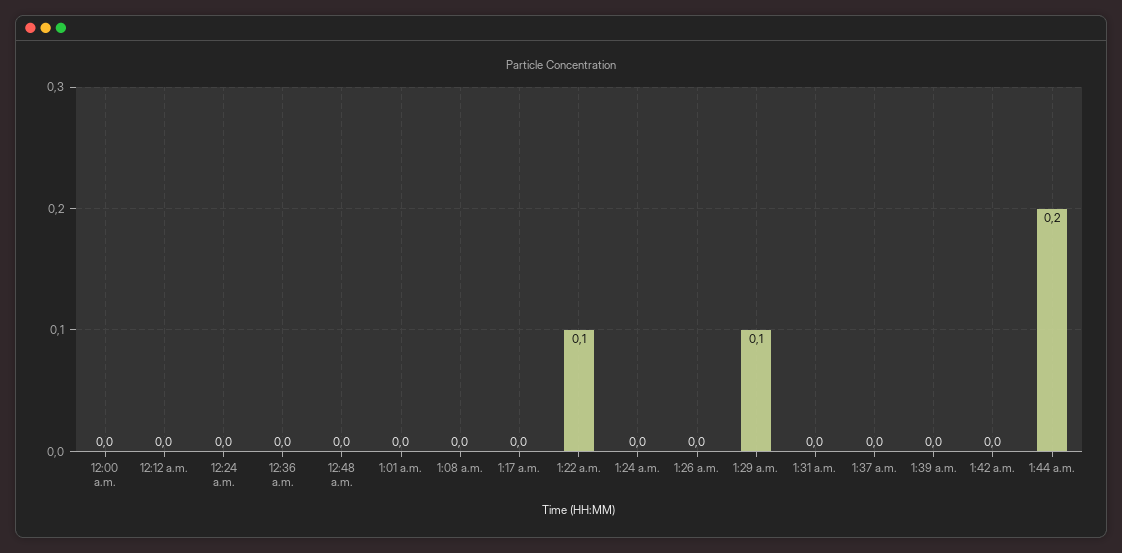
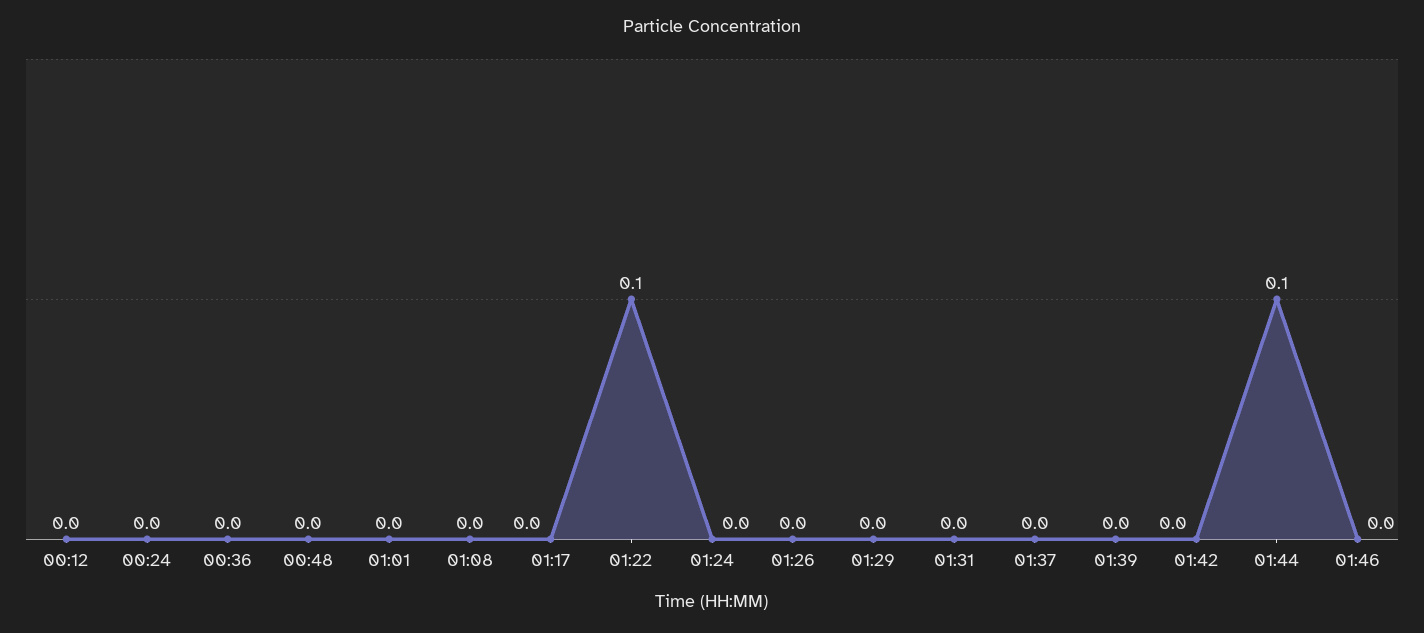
12:00 a.m.: 0 -> none
1:29 a.m.: 0.1 -> 0
1:44 a.m.: 0.2 -> 0.1
01:46: none -> 0

